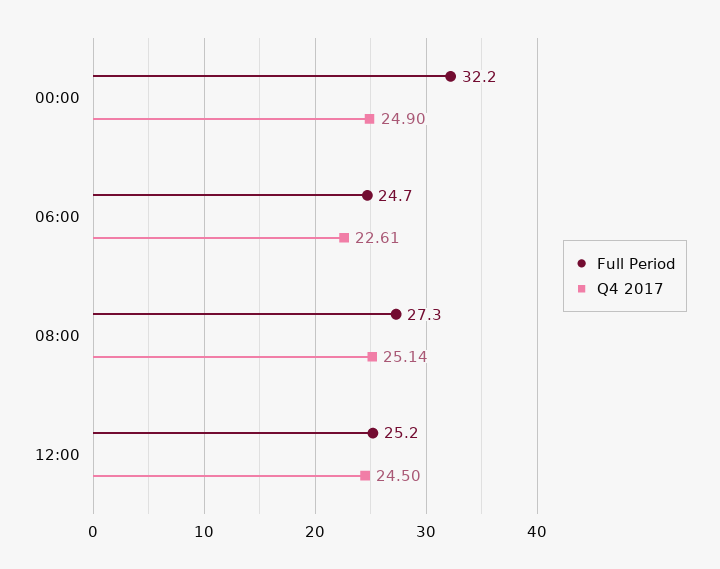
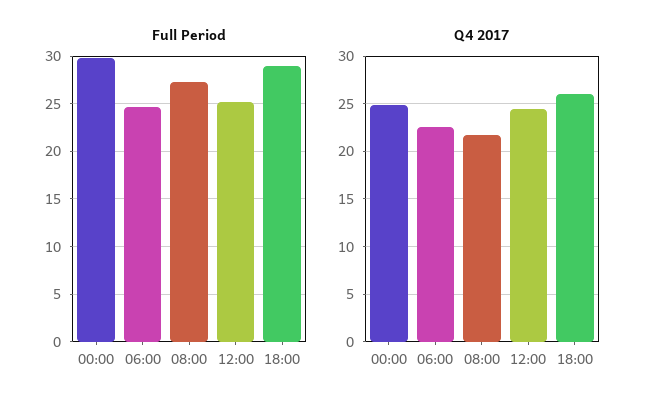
Full Period, 00:00: 32.2 -> 30
Q4 2017, 08:00: 25.14 -> 22
Full Period, 18:00: none -> 29
Q4 2017, 18:00: none -> 26

